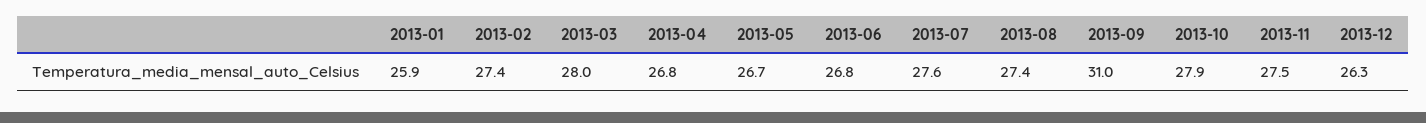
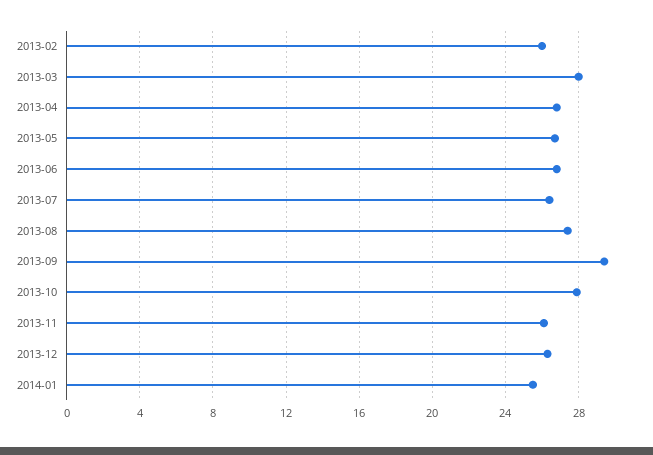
2013-01: 25.9 -> none
2013-02: 27.4 -> 26
2013-07: 27.6 -> 26.5
2013-09: 31 -> 29.5
2013-11: 27.5 -> 26
2014-01: none -> 25.5

